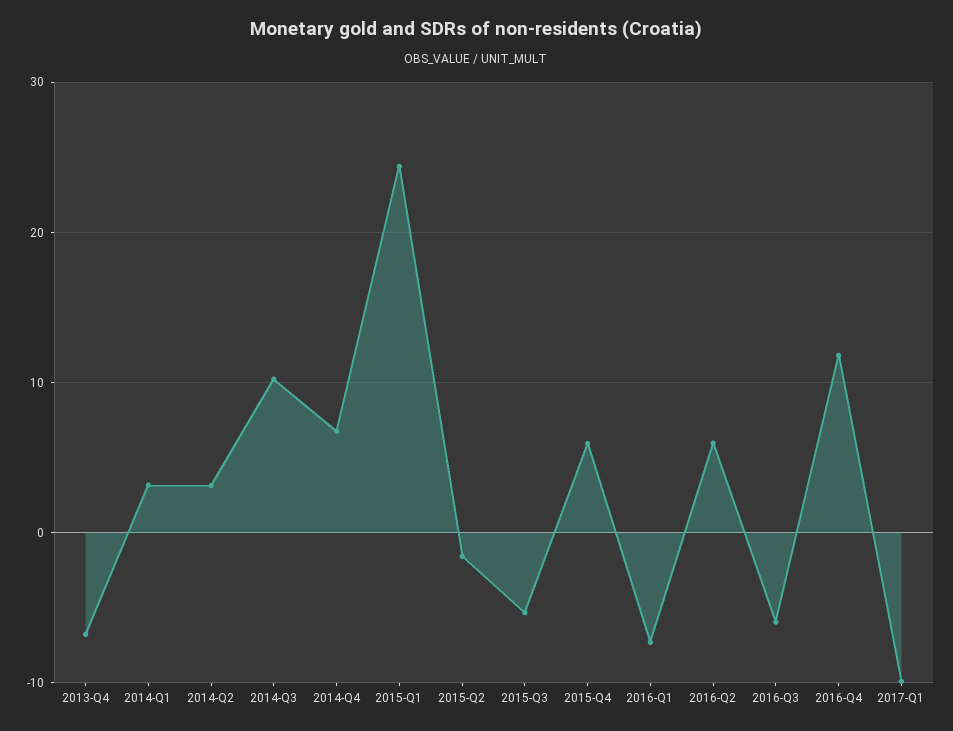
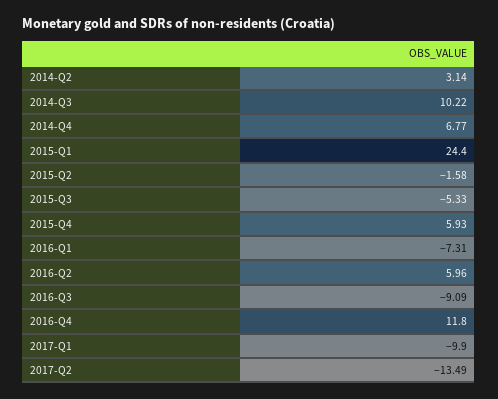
2013-Q4: -7 -> none
2014-Q1: 3 -> none
2016-Q3: -6 -> -9.09
2017-Q2: none -> -13.49

